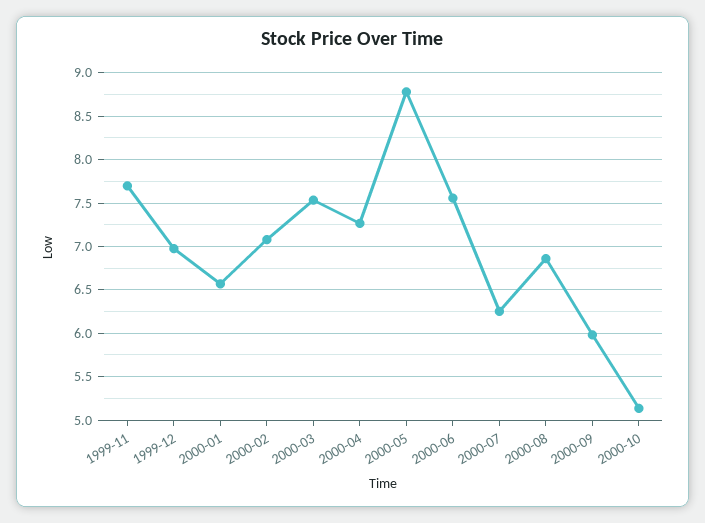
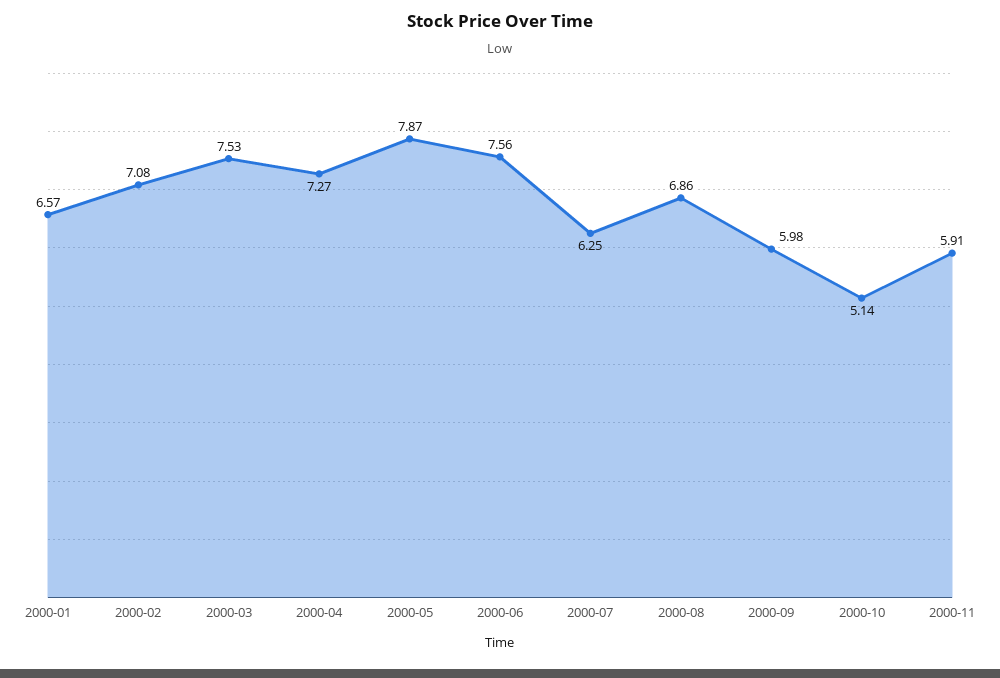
1999-11: 7.7 -> none
1999-12: 7 -> none
2000-05: 8.8 -> 7.87
2000-11: none -> 5.91

